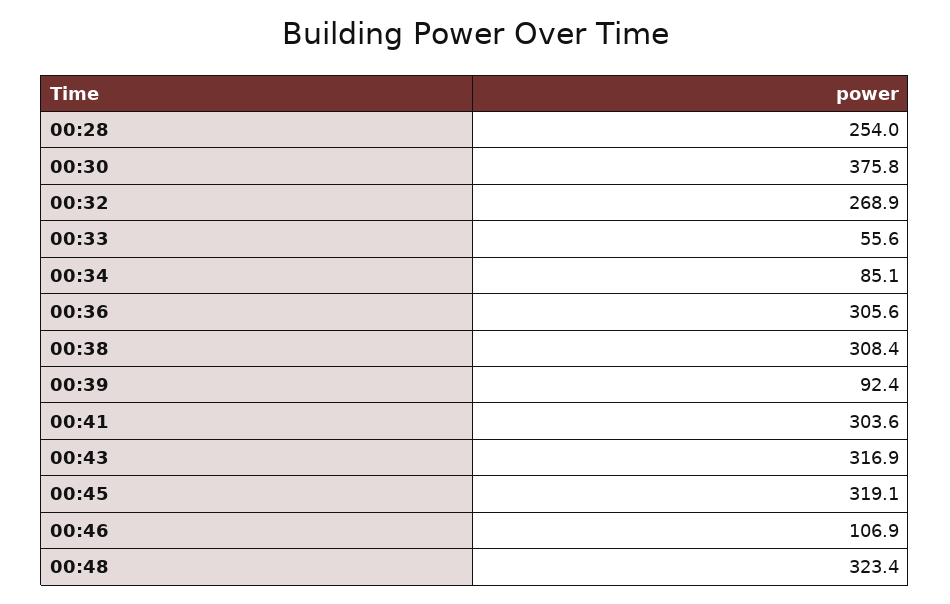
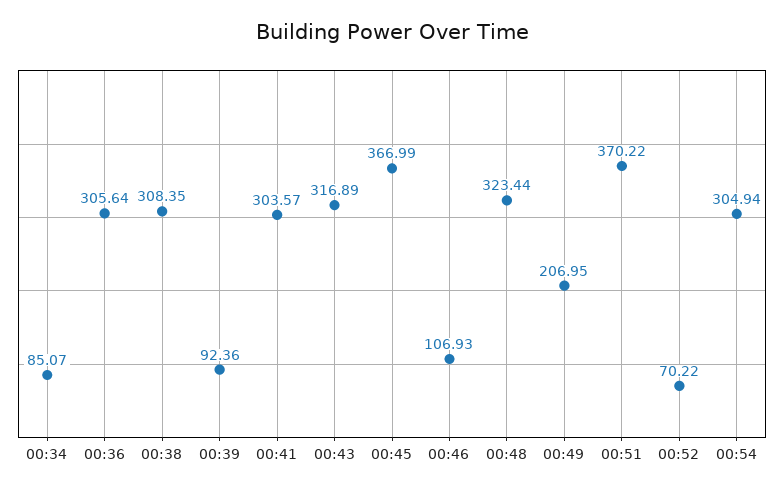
00:28: 254 -> none
00:30: 375.8 -> none
00:32: 268.9 -> none
00:33: 55.6 -> none
00:45: 319.1 -> 366.99
00:49: none -> 206.95
00:51: none -> 370.22
00:52: none -> 70.22
00:54: none -> 304.94

